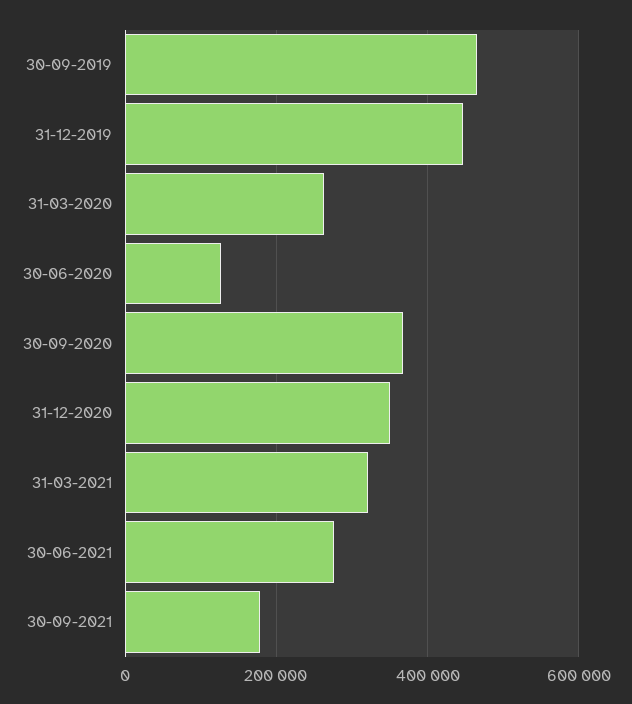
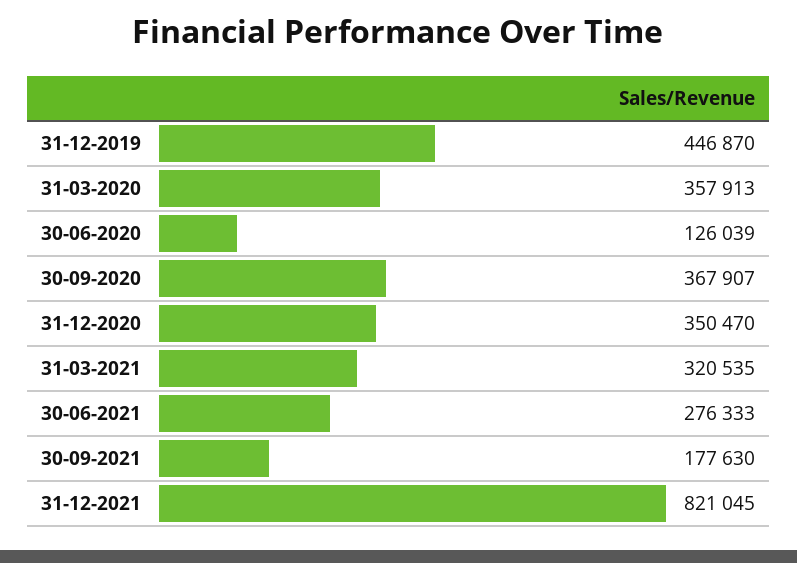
30-09-2019: 460000 -> none
31-03-2020: 260000 -> 357913
31-12-2021: none -> 821045

